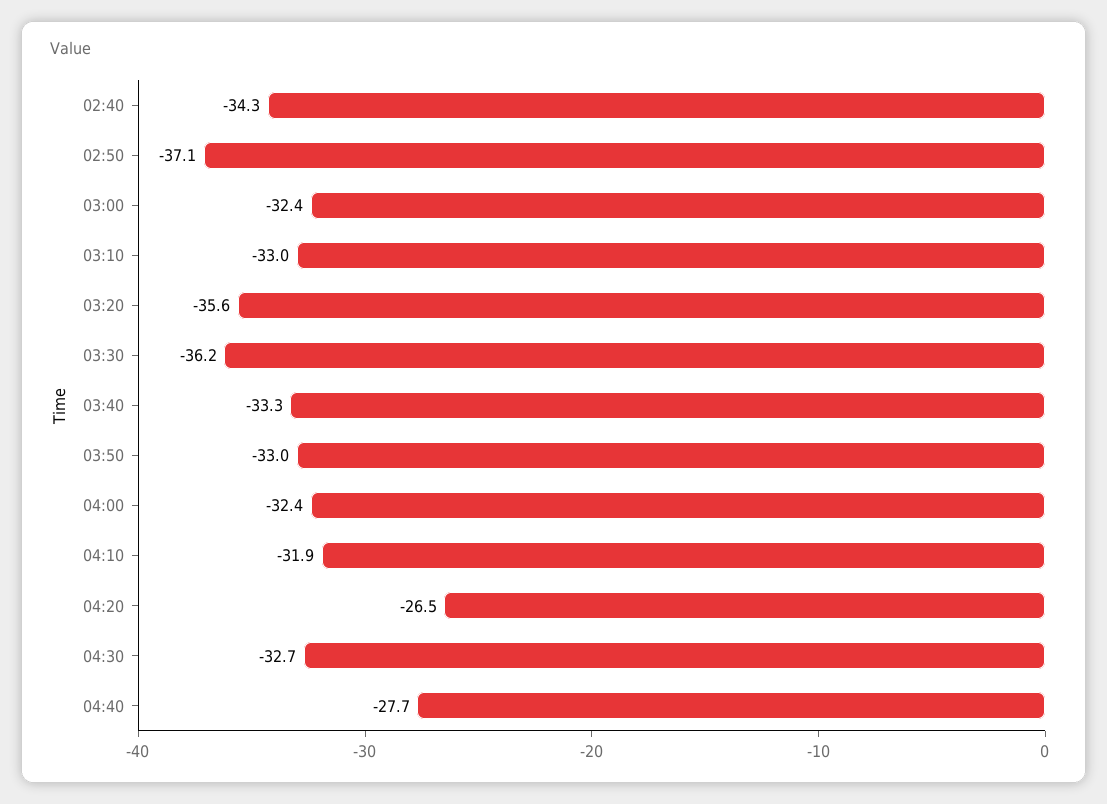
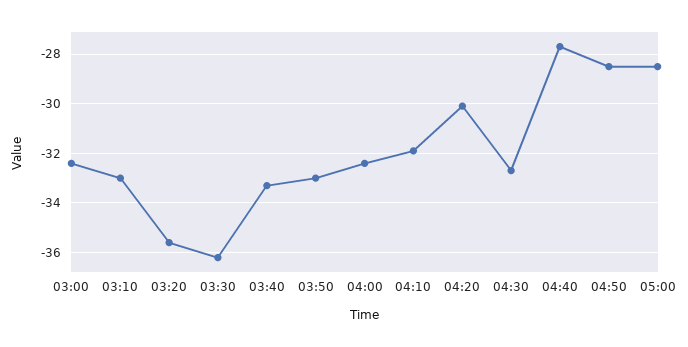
02:40: -34.3 -> none
02:50: -37.1 -> none
04:20: -26.5 -> -30
04:50: none -> -28.5
05:00: none -> -28.5

